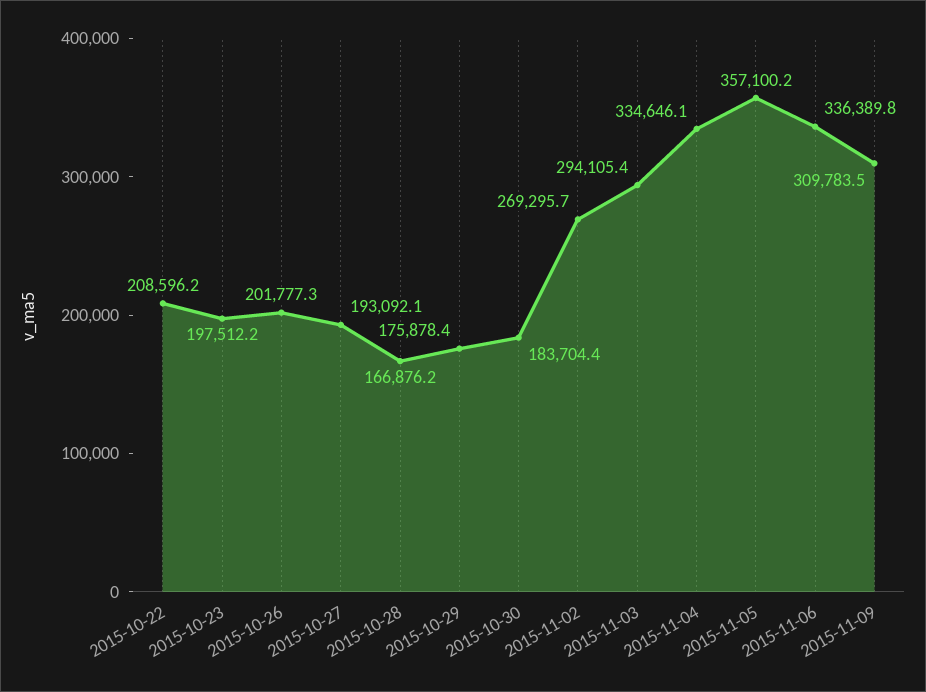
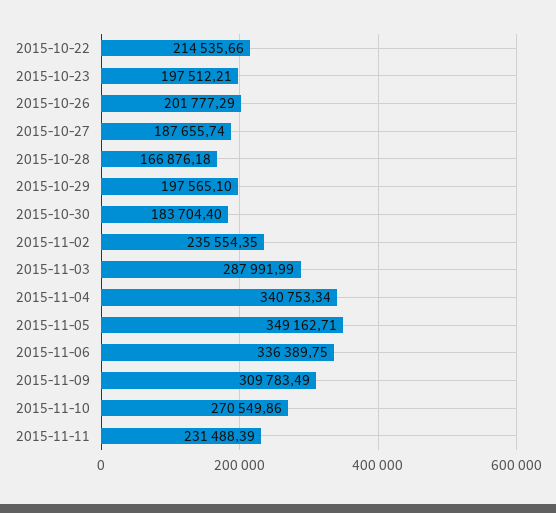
2015-10-22: 208596.2 -> 214535.66
2015-10-27: 193092.1 -> 187655.74
2015-10-29: 175878.4 -> 197565.1
2015-11-02: 269295.7 -> 235554.35
2015-11-03: 294105.4 -> 287991.99
2015-11-04: 334646.1 -> 340753.34
2015-11-05: 357100.2 -> 349162.71
2015-11-10: none -> 270549.86
2015-11-11: none -> 231488.39

